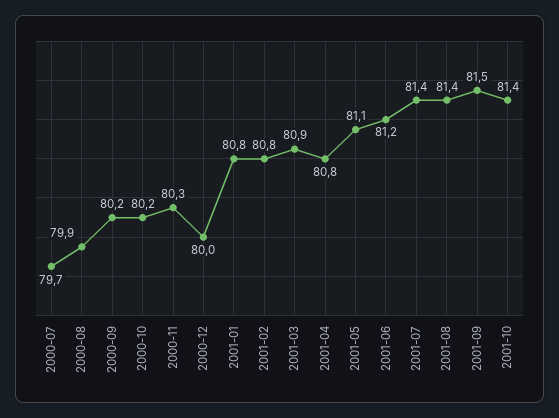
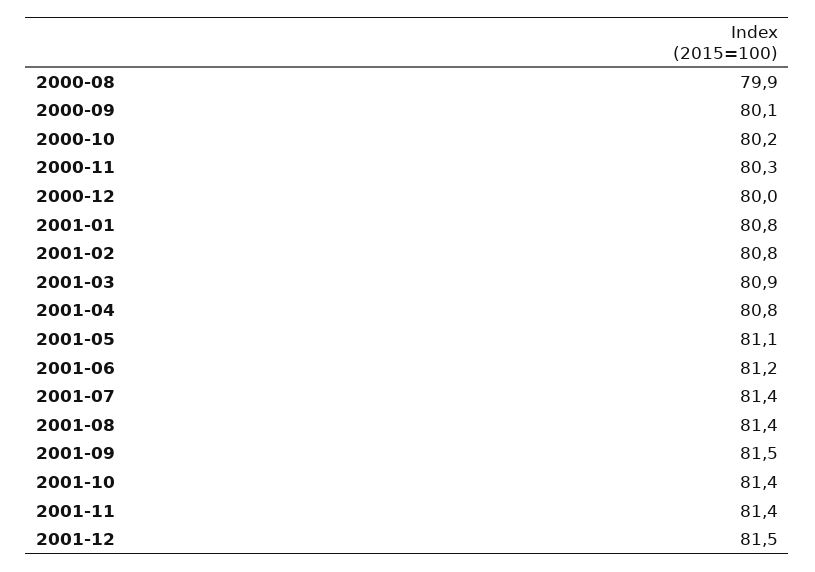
2000-07: 79.7 -> none
2000-09: 80.2 -> 80.1
2001-11: none -> 81.4
2001-12: none -> 81.5

